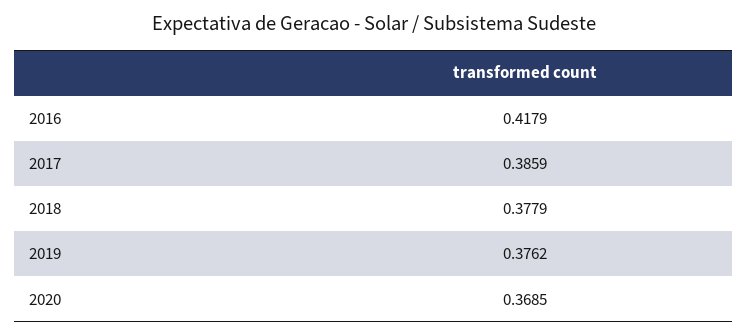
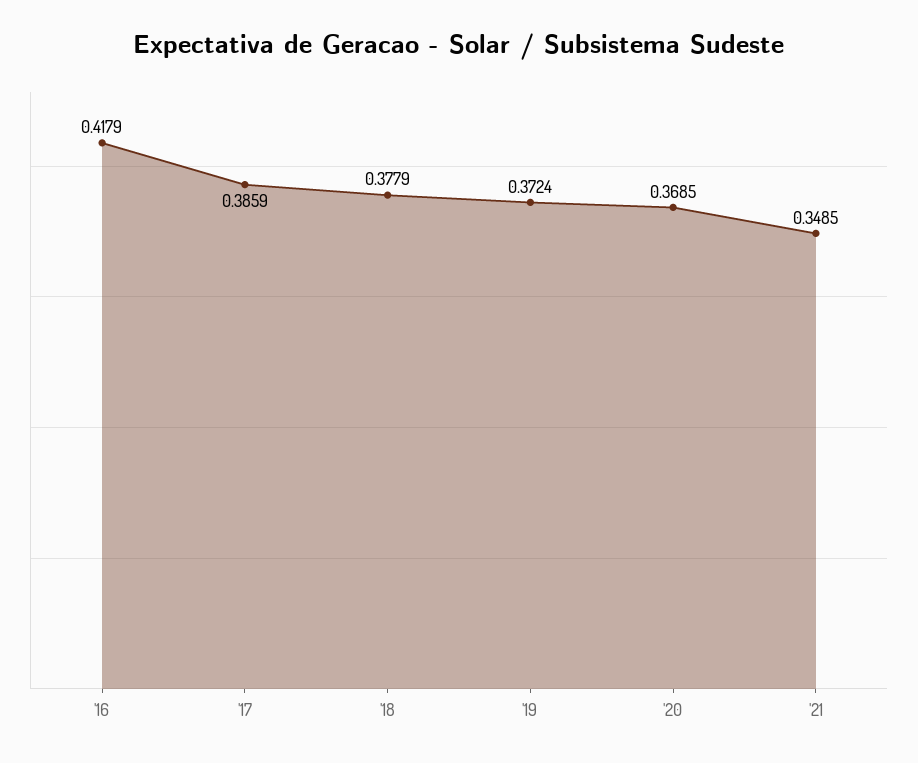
2019: 0.3762 -> 0.3724
'21: none -> 0.3485

